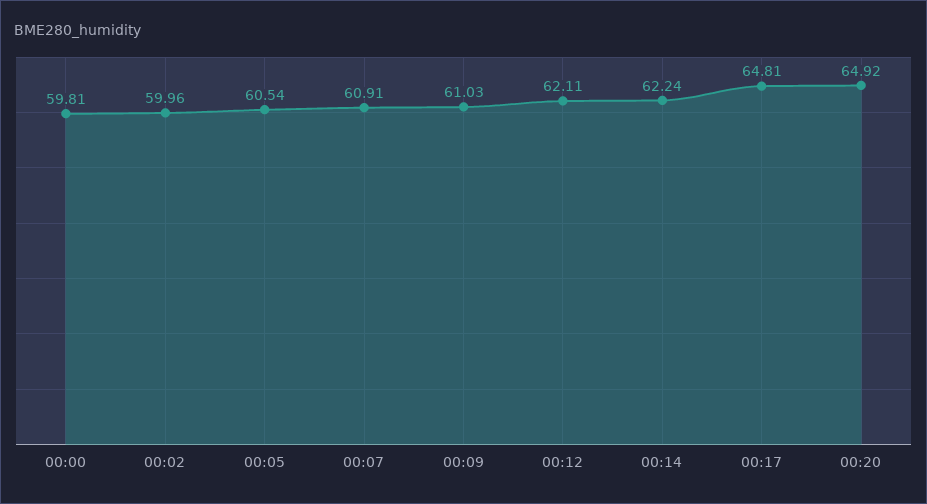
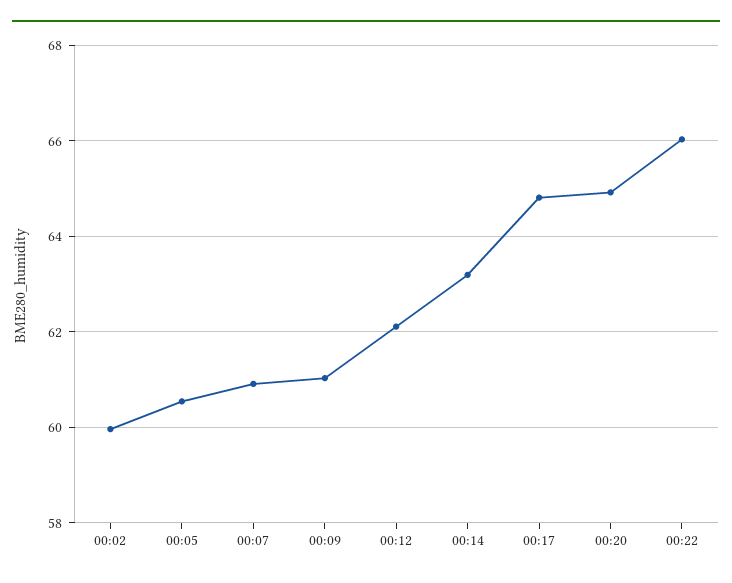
00:00: 59.81 -> none
00:14: 62.24 -> 63.2
00:22: none -> 66

